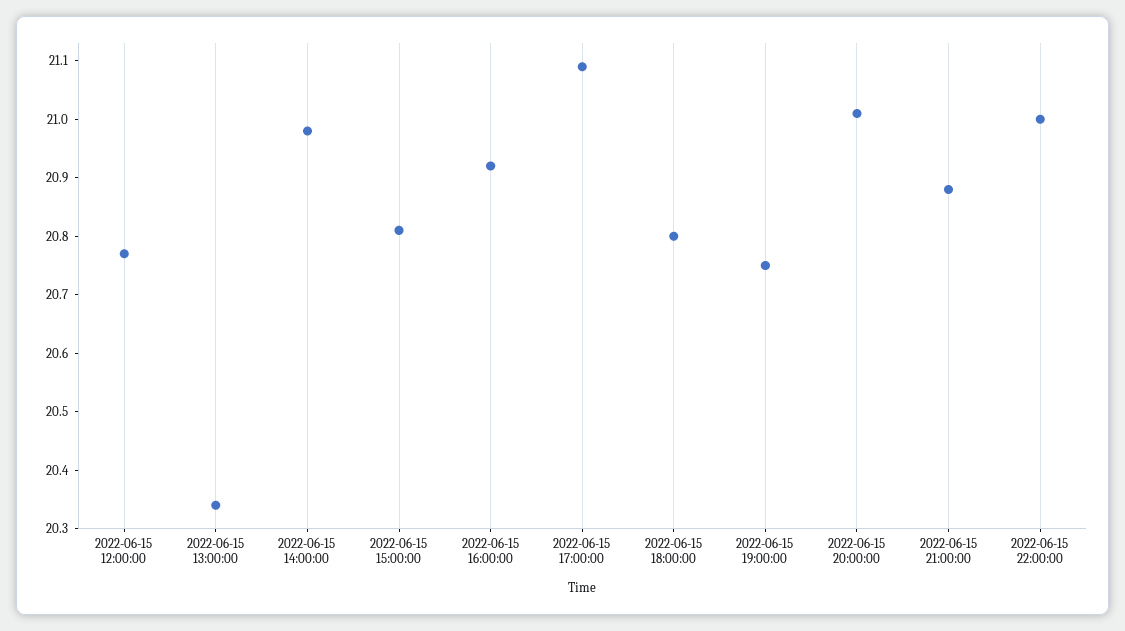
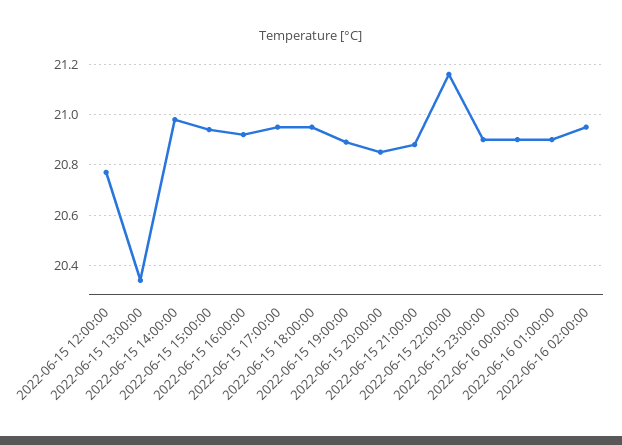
2022-06-15 15:00:00: 20.8 -> 20.95
2022-06-15 17:00:00: 21.1 -> 20.95
2022-06-15 18:00:00: 20.8 -> 20.95
2022-06-15 19:00:00: 20.75 -> 20.9
2022-06-15 20:00:00: 21 -> 20.85
2022-06-15 22:00:00: 21 -> 21.15
2022-06-15 23:00:00: none -> 20.9
2022-06-16 00:00:00: none -> 20.9
2022-06-16 01:00:00: none -> 20.9
2022-06-16 02:00:00: none -> 20.95

